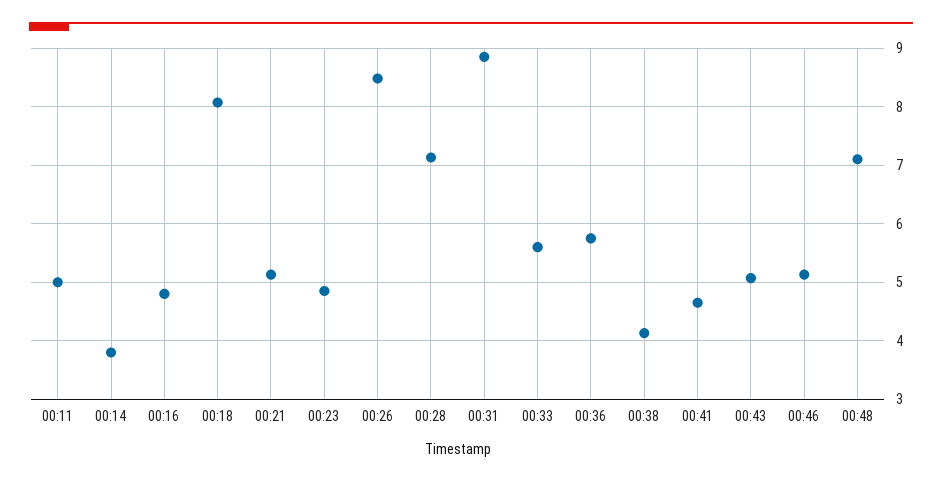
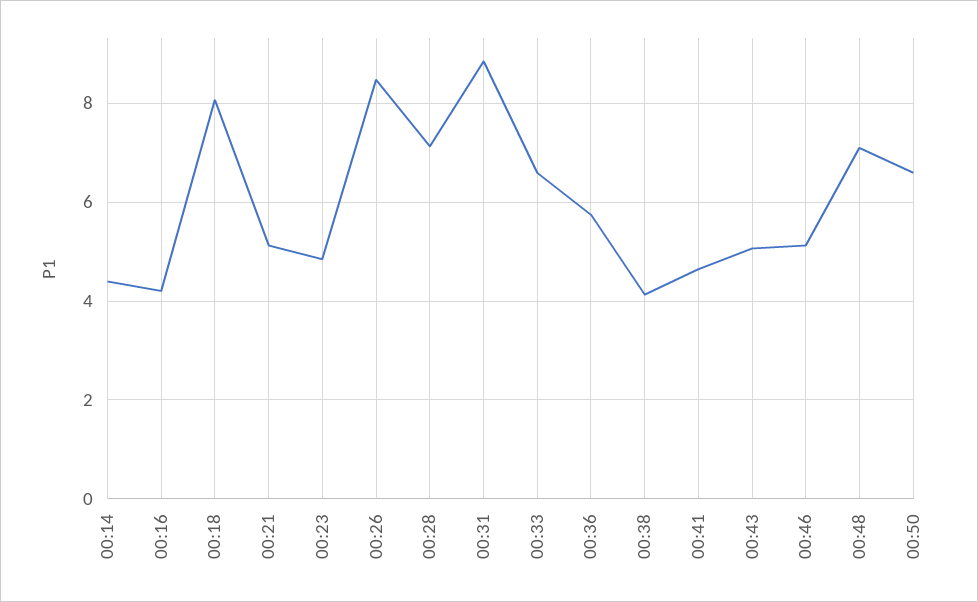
00:11: 5 -> none
00:14: 3.8 -> 4.4
00:16: 4.8 -> 4.2
00:33: 5.6 -> 6.6
00:50: none -> 6.6

